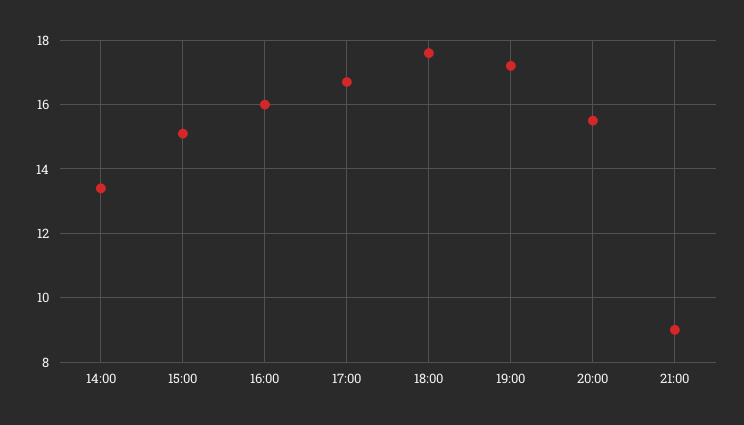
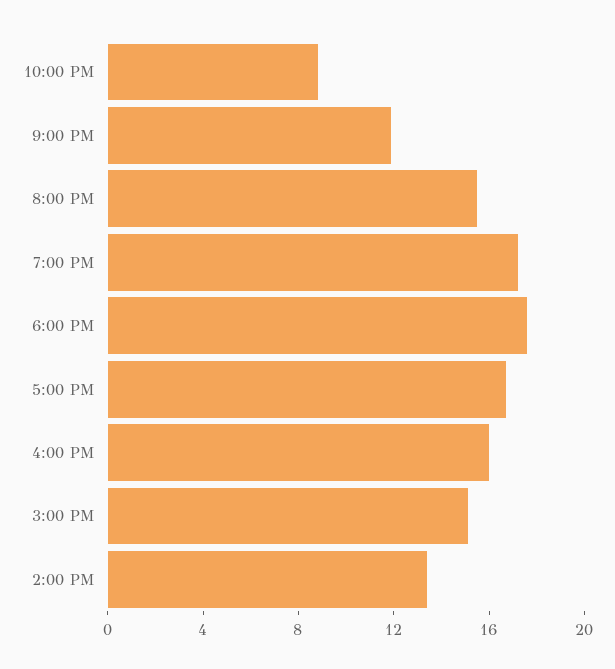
21:00: 9 -> 12
10:00 PM: none -> 9

